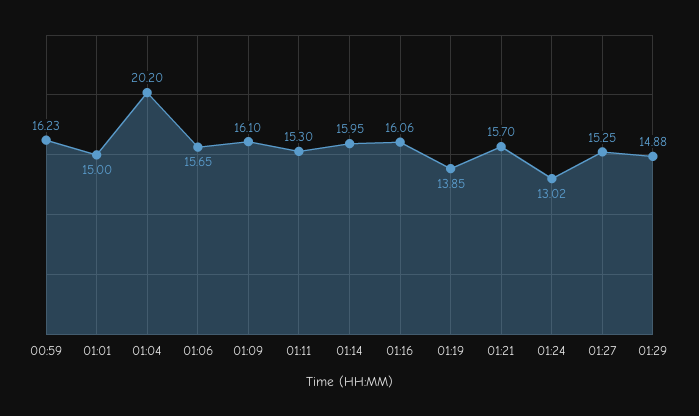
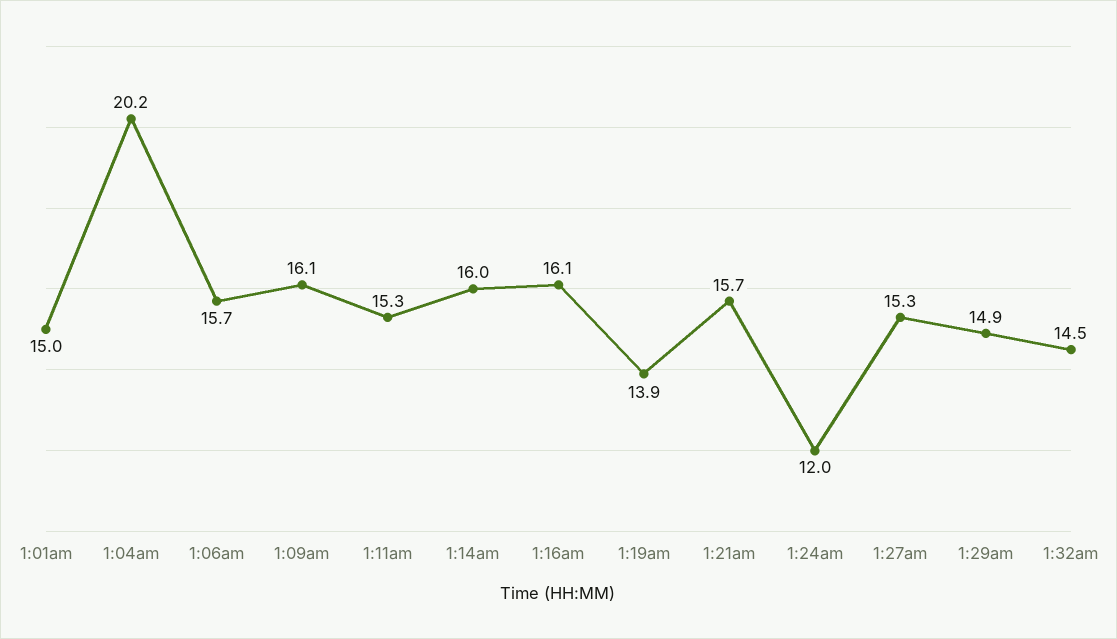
00:59: 16.23 -> none
01:24: 13.02 -> 12
1:32am: none -> 14.5

